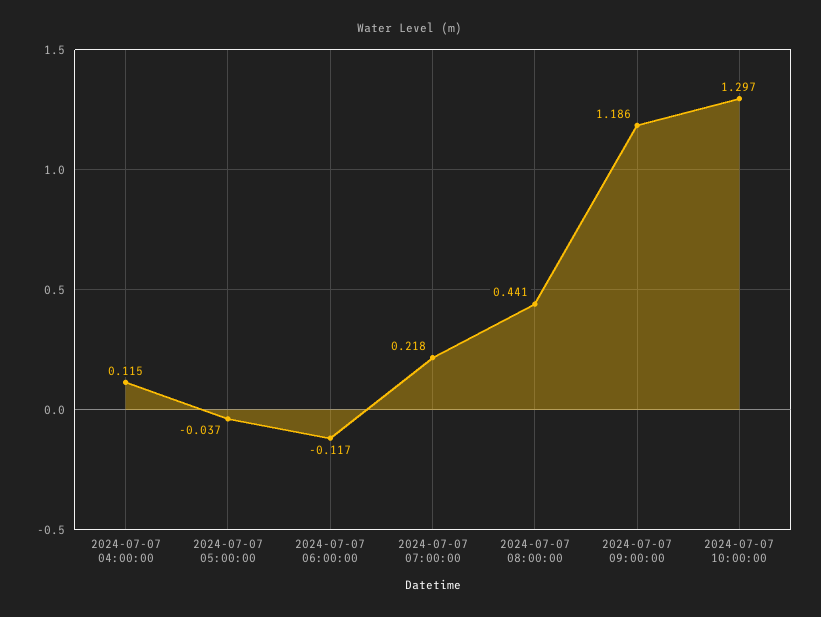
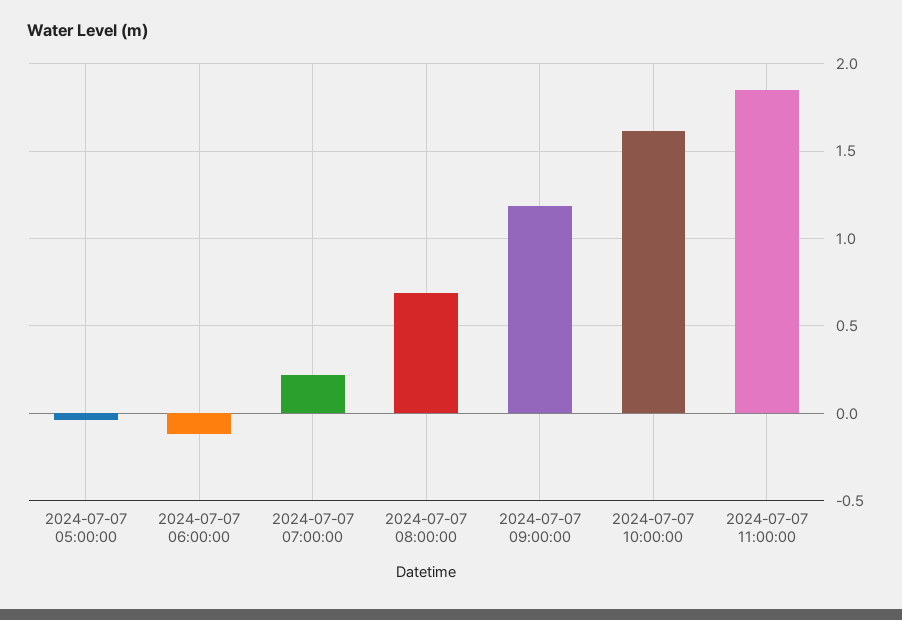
2024-07-07 04:00:00: 0.115 -> none
2024-07-07 08:00:00: 0.441 -> 0.7
2024-07-07 10:00:00: 1.297 -> 1.6
2024-07-07 11:00:00: none -> 1.85

